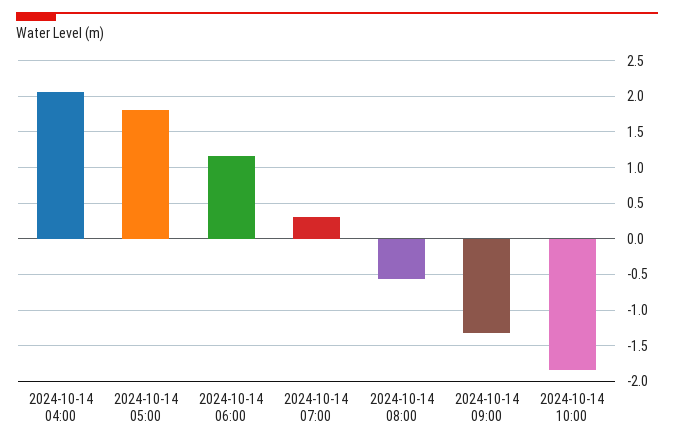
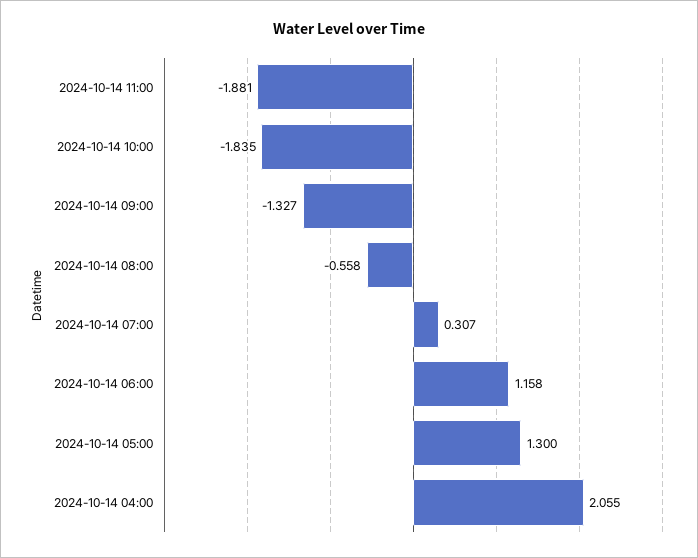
2024-10-14 05:00: 1.8 -> 1.3
2024-10-14 11:00: none -> -1.881

